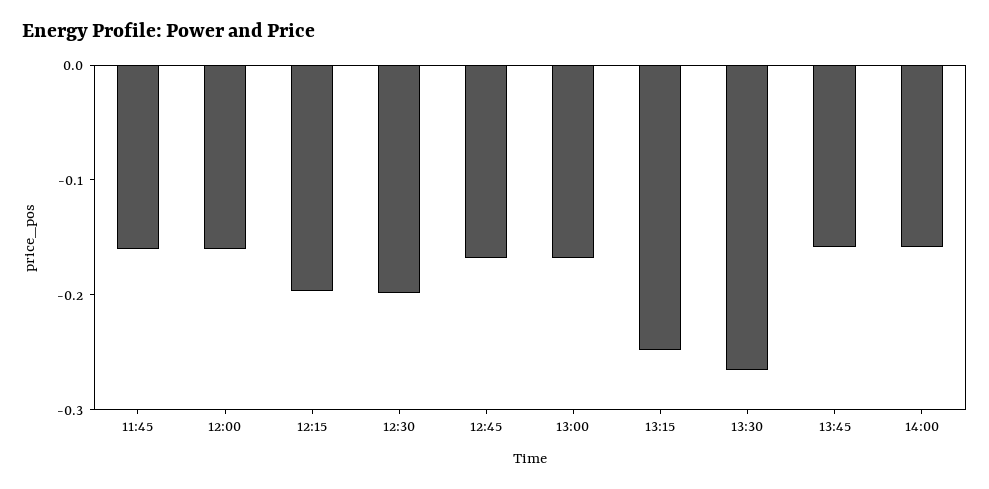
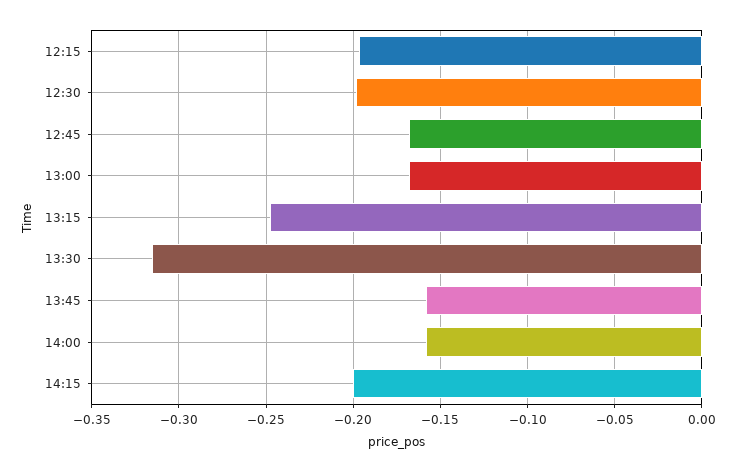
11:45: -0.16 -> none
12:00: -0.16 -> none
13:30: -0.26 -> -0.315
14:15: none -> -0.2

